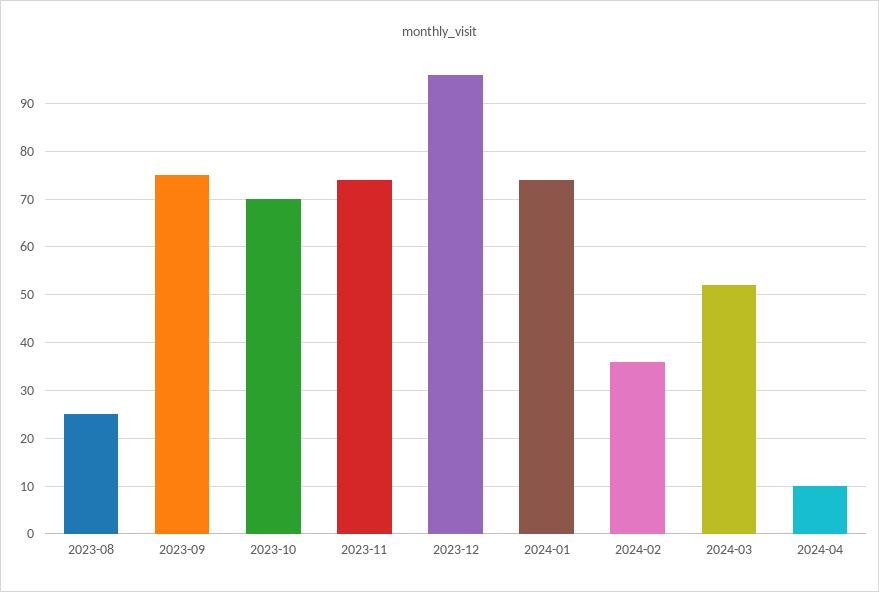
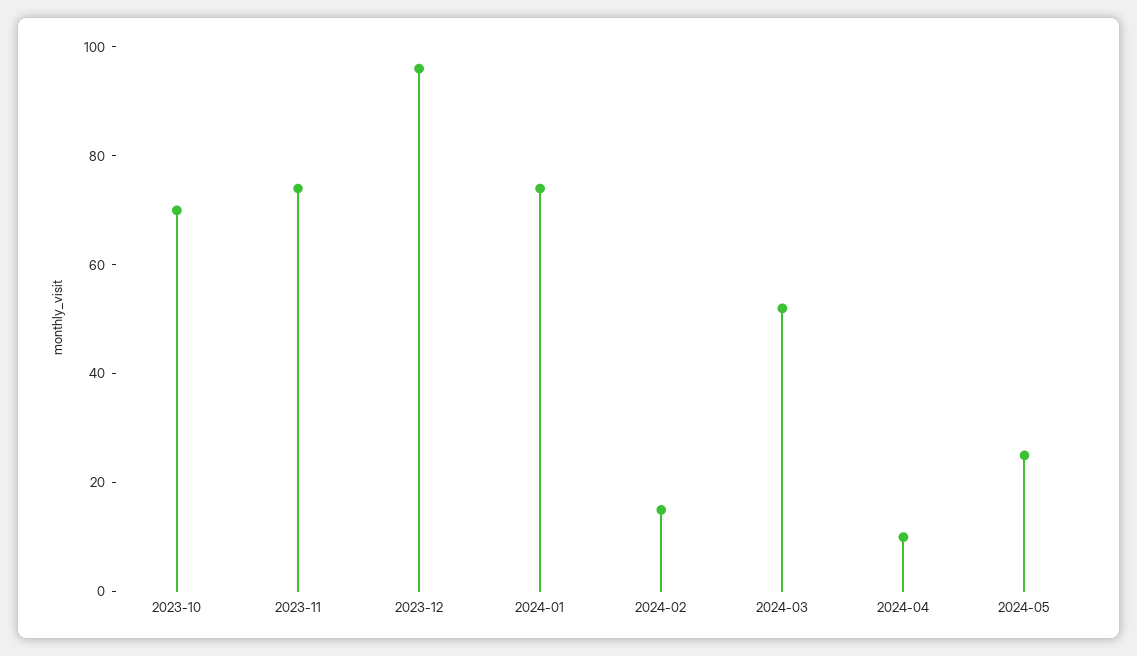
2023-08: 25 -> none
2023-09: 75 -> none
2024-02: 35 -> 15
2024-05: none -> 25

